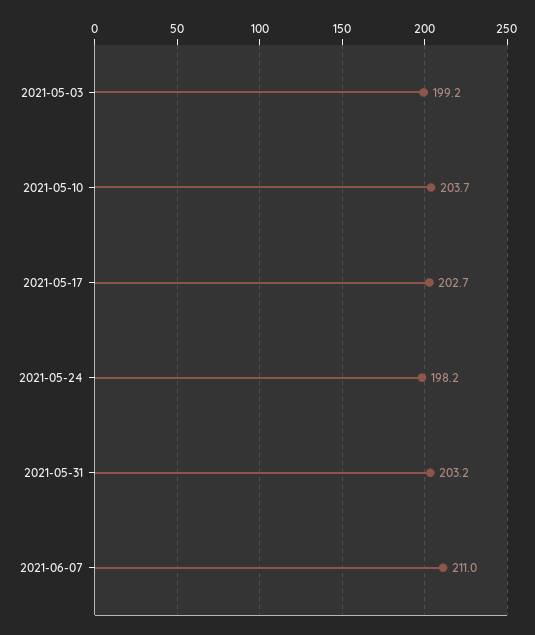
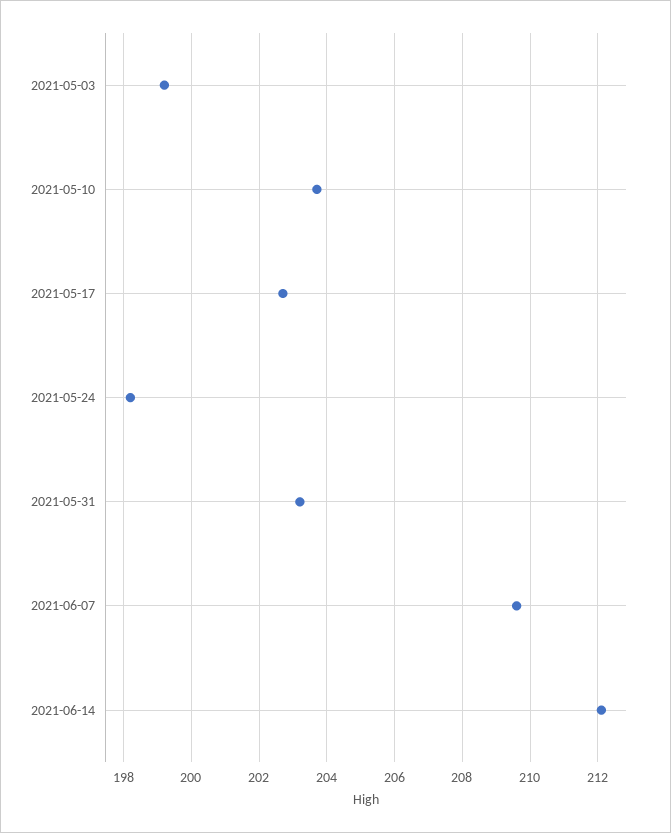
2021-06-07: 211 -> 209.5
2021-06-14: none -> 212

